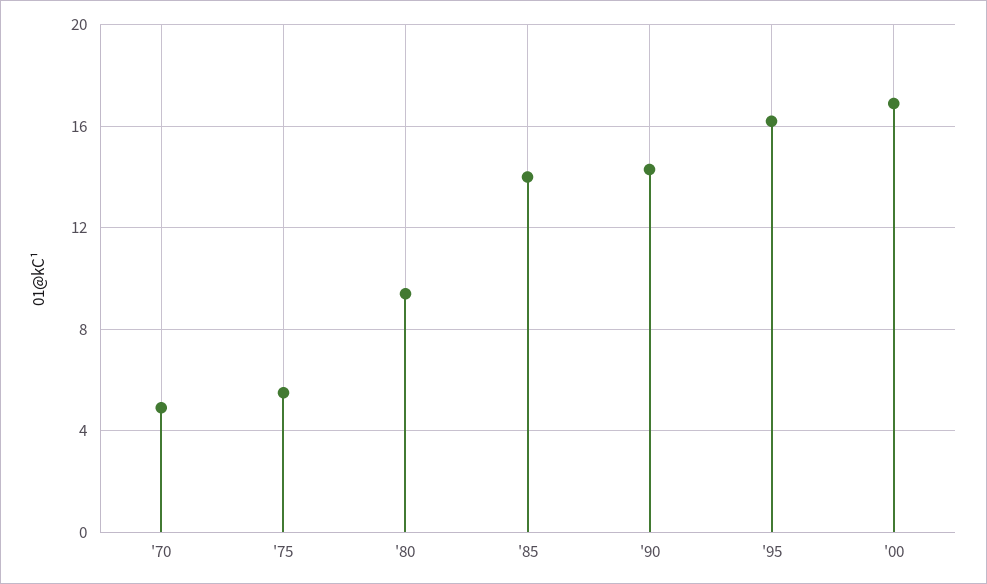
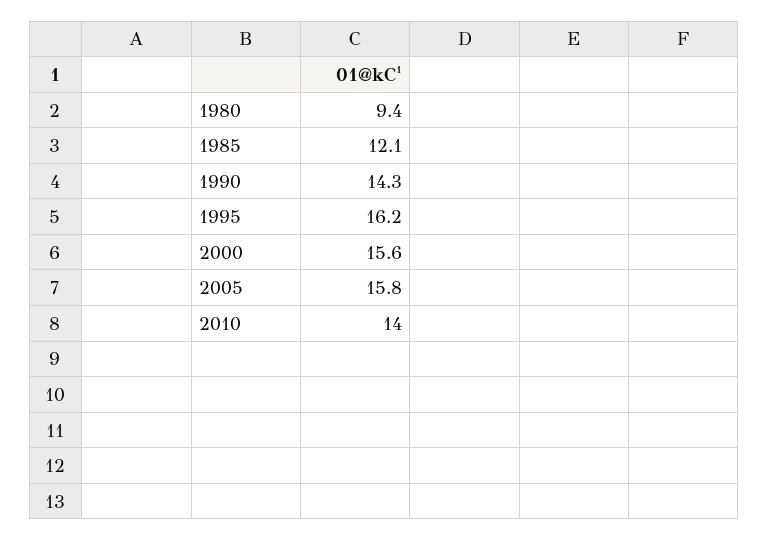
'70: 5 -> none
'75: 5.5 -> none
'85: 14 -> 12.1
'00: 17 -> 15.6
2005: none -> 15.8
2010: none -> 14

